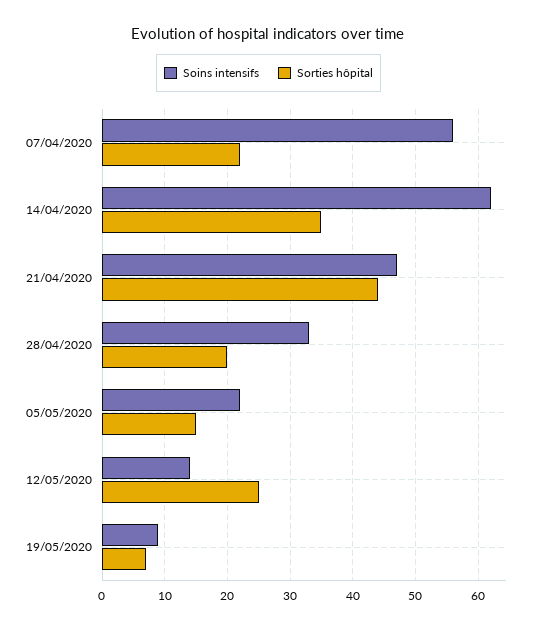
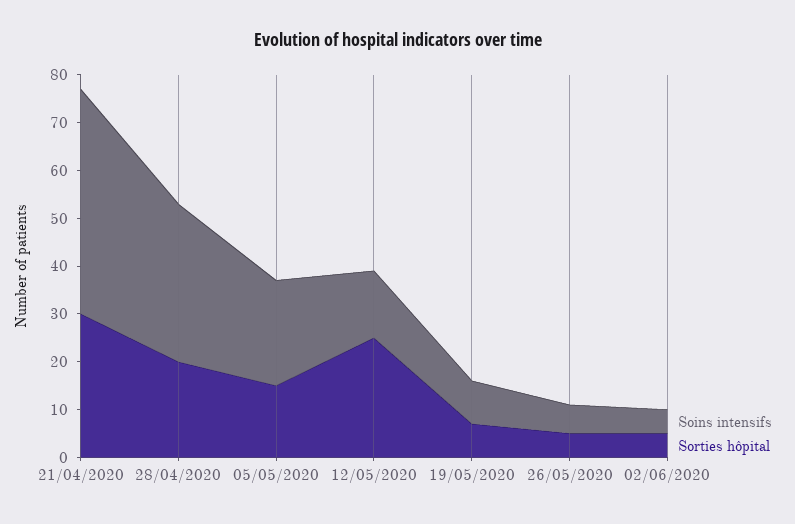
Soins intensifs, 07/04/2020: 56 -> none
Sorties hôpital, 07/04/2020: 22 -> none
Soins intensifs, 14/04/2020: 62 -> none
Sorties hôpital, 14/04/2020: 35 -> none
Sorties hôpital, 21/04/2020: 44 -> 30
Soins intensifs, 26/05/2020: none -> 5
Sorties hôpital, 26/05/2020: none -> 5
Soins intensifs, 02/06/2020: none -> 5
Sorties hôpital, 02/06/2020: none -> 5

